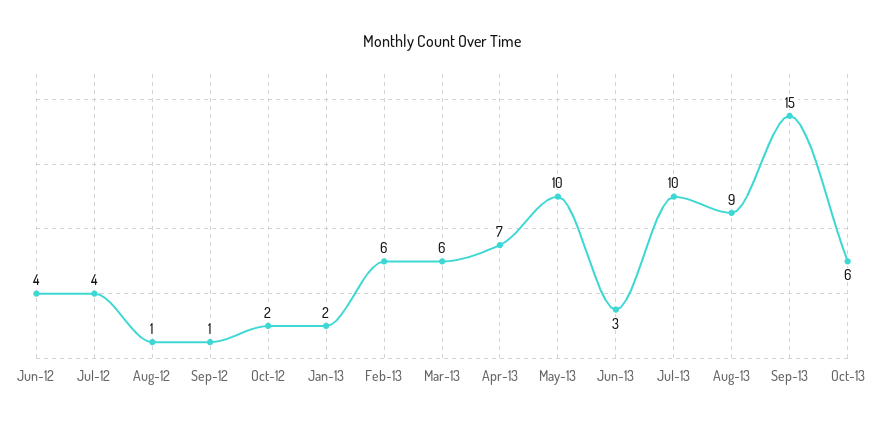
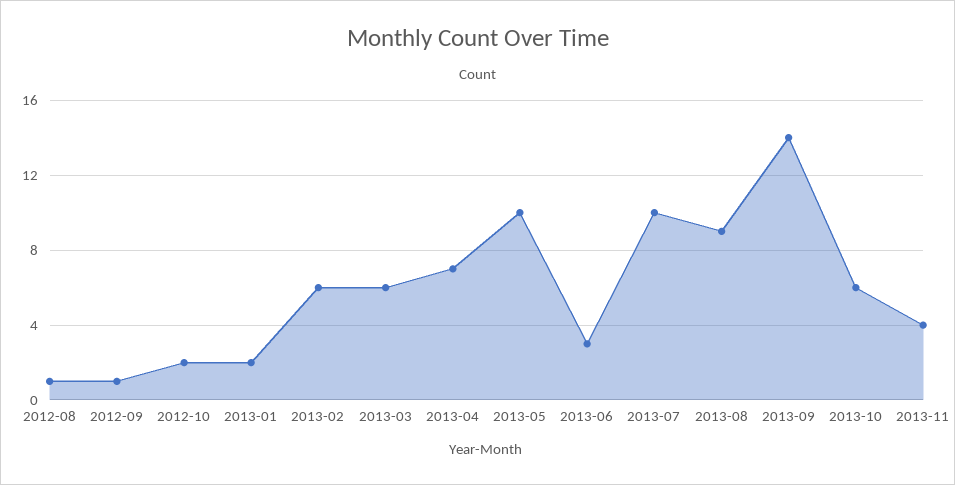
Jun-12: 4 -> none
Jul-12: 4 -> none
Sep-13: 15 -> 14
2013-11: none -> 4

